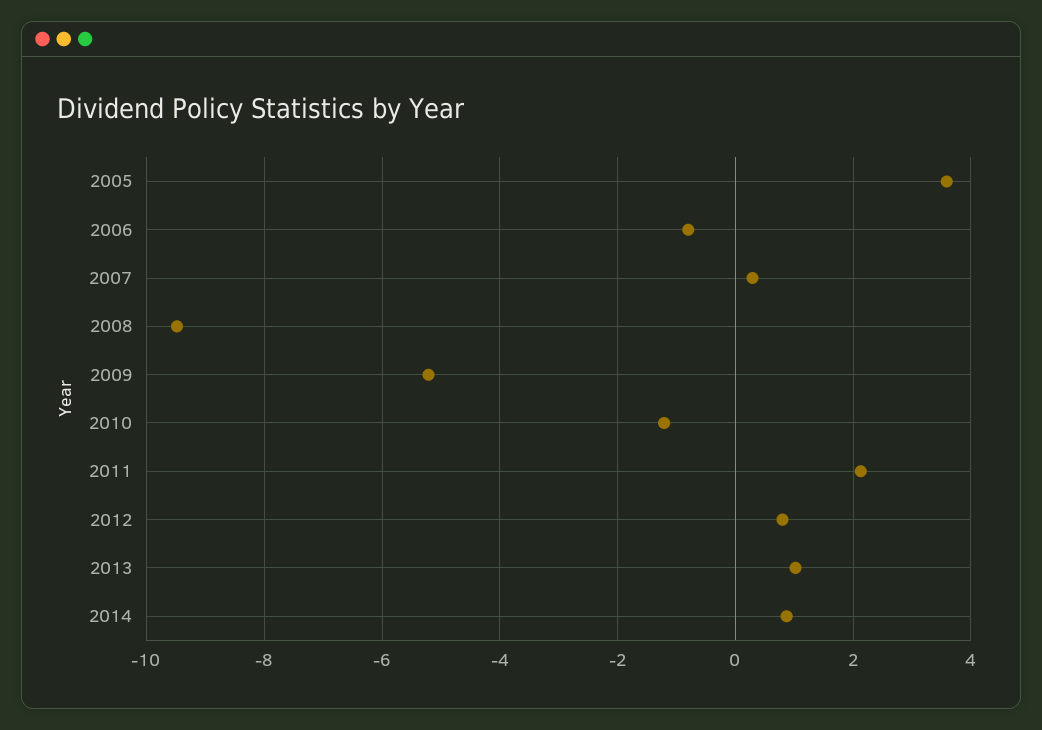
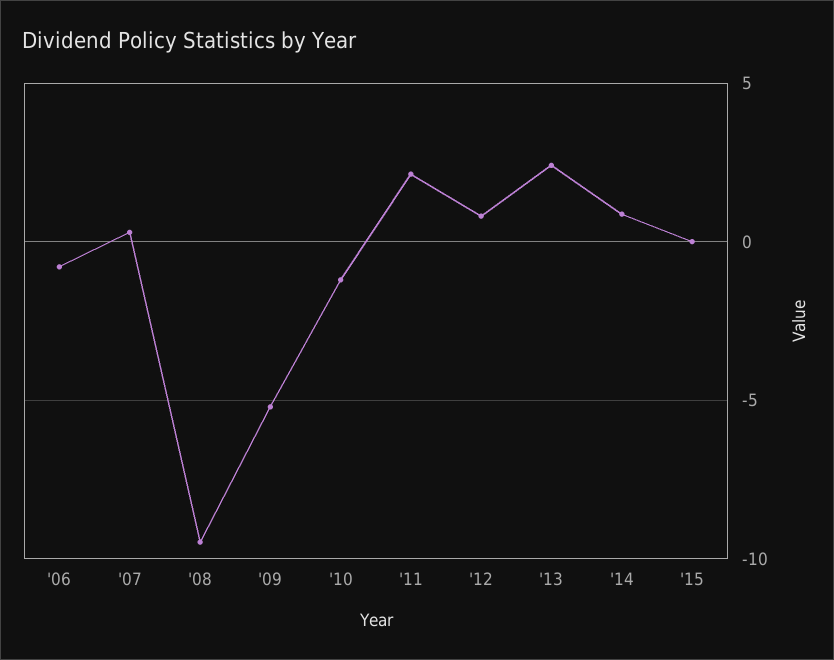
2005: 3.6 -> none
2013: 1 -> 2.5
'15: none -> 0

